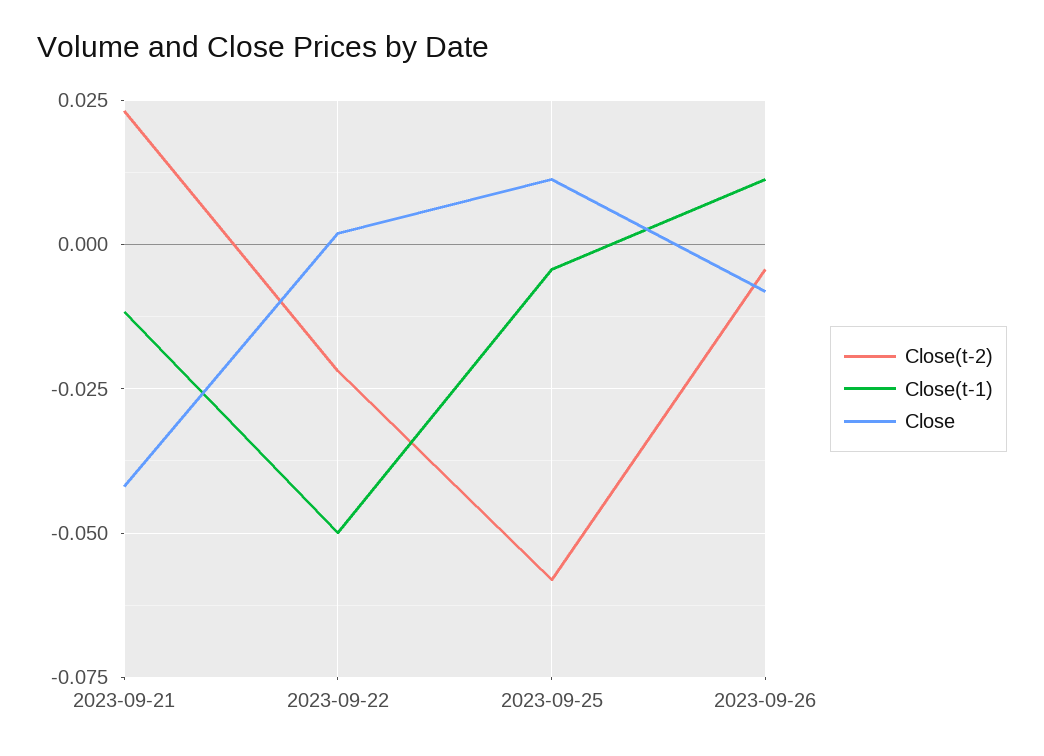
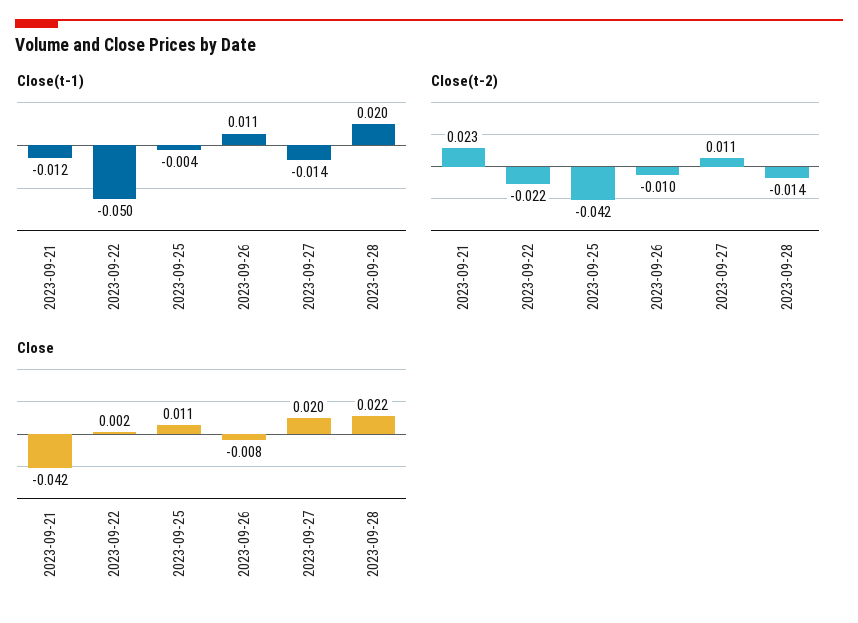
Close(t-2), 2023-09-25: -0.0575 -> -0.042
Close(t-2), 2023-09-26: -0.005 -> -0.01
Close(t-1), 2023-09-27: none -> -0.014
Close(t-1), 2023-09-28: none -> 0.02
Close(t-2), 2023-09-27: none -> 0.011
Close(t-2), 2023-09-28: none -> -0.014
Close, 2023-09-27: none -> 0.02
Close, 2023-09-28: none -> 0.022

